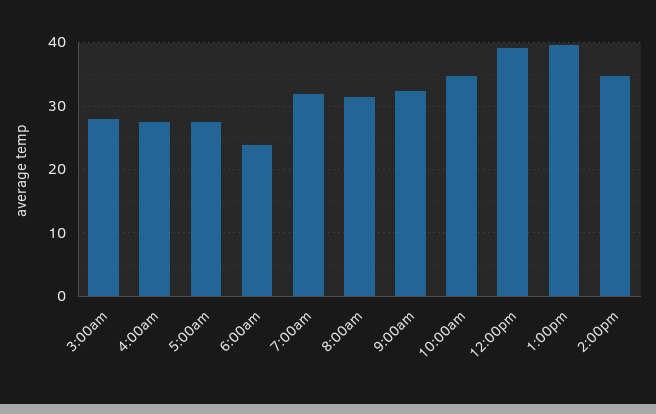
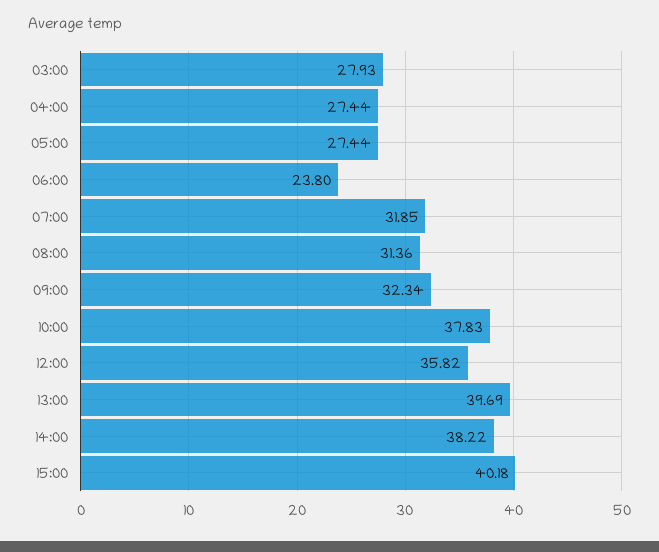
10:00am: 35 -> 37.83
12:00pm: 39 -> 35.82
2:00pm: 35 -> 38.22
15:00: none -> 40.18

